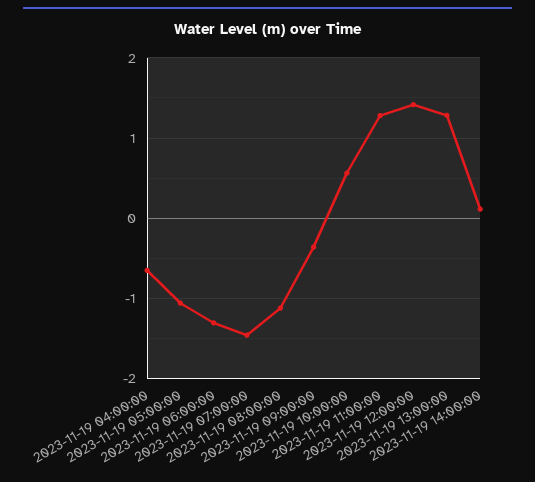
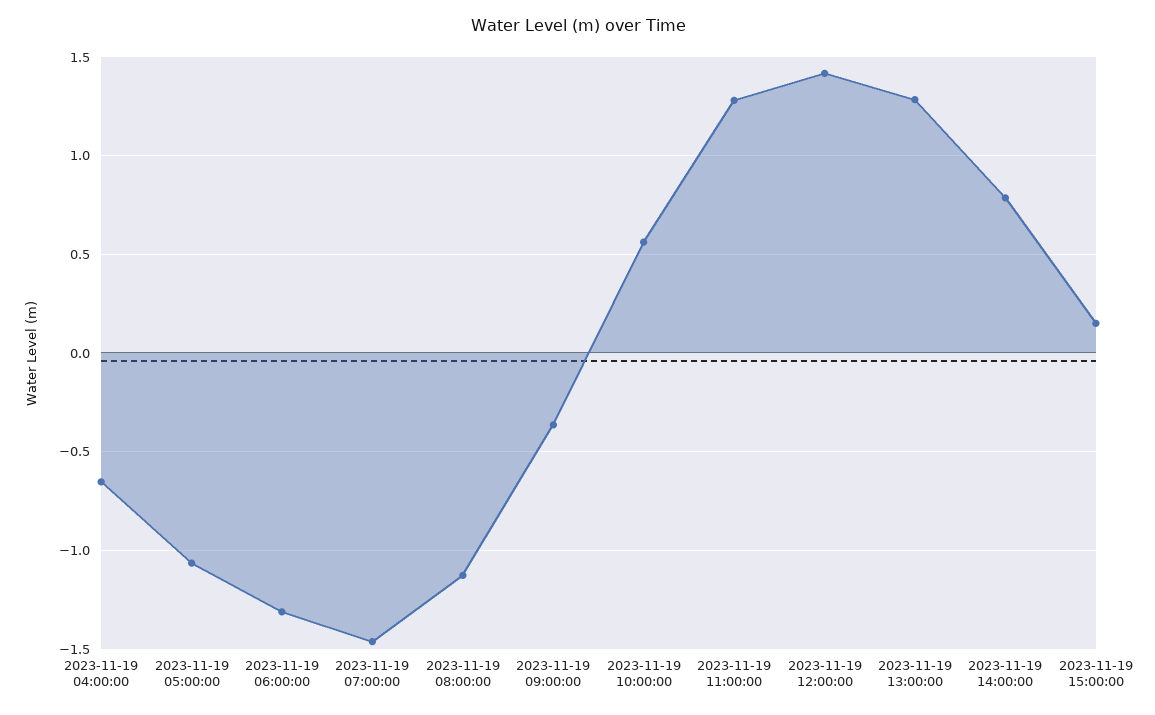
2023-11-19 14:00:00: 0.1 -> 0.8
2023-11-19 15:00:00: none -> 0.15

